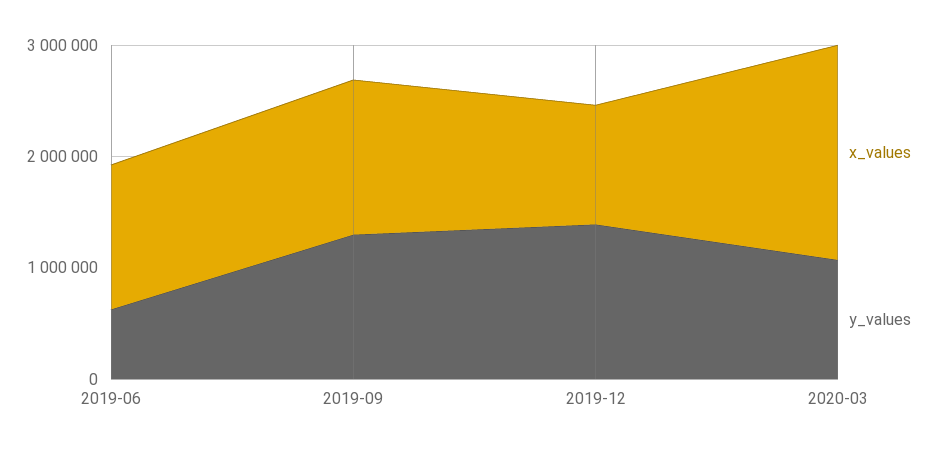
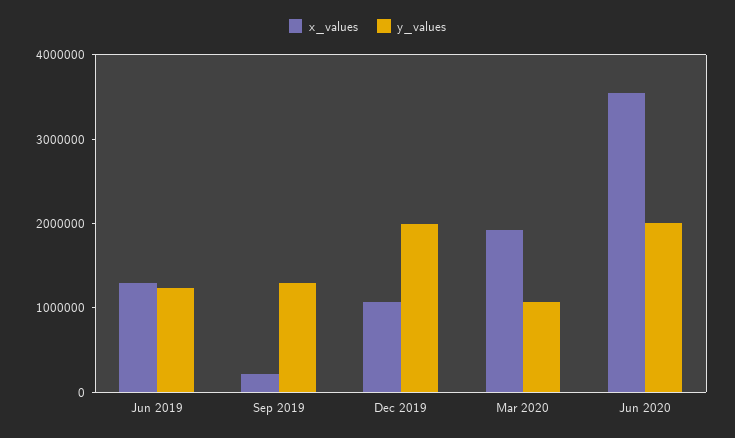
y_values, 2019-06: 600000 -> 1200000
x_values, 2019-09: 1400000 -> 200000
y_values, 2019-12: 1400000 -> 2000000
x_values, Jun 2020: none -> 3600000
y_values, Jun 2020: none -> 2000000

